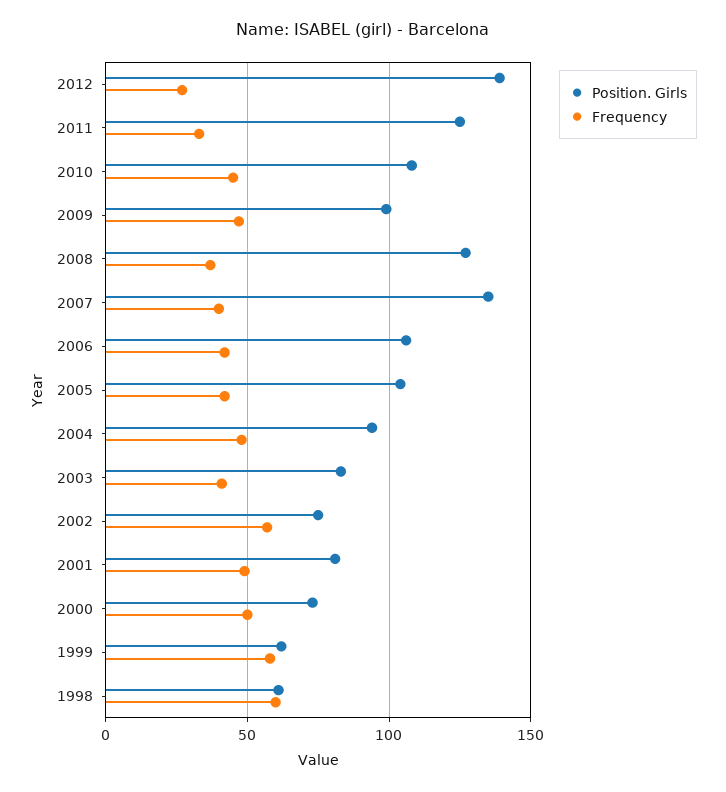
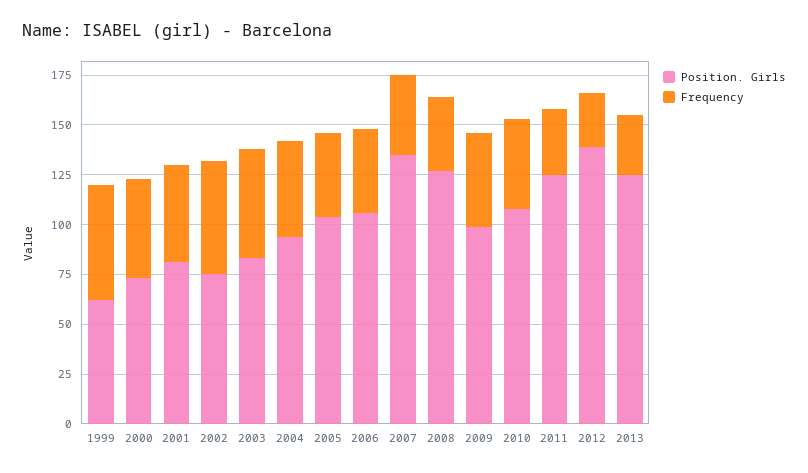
Frequency, 2003: 40 -> 55
Position. Girls, 1998: 60 -> none
Frequency, 1998: 60 -> none
Position. Girls, 2013: none -> 125
Frequency, 2013: none -> 30

